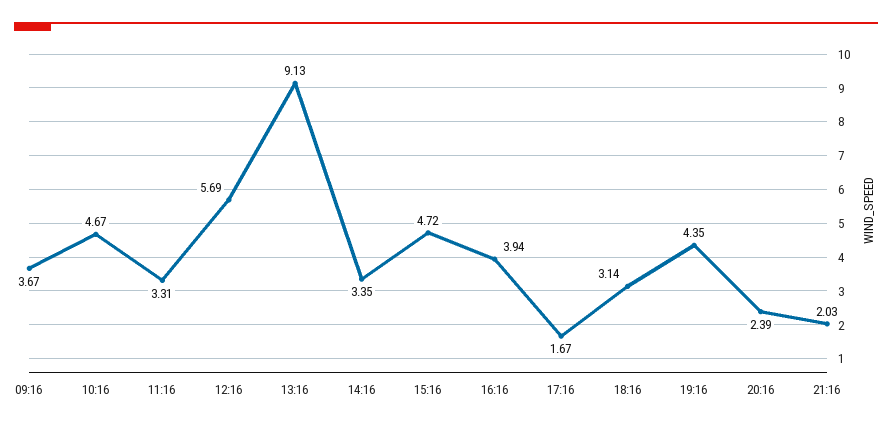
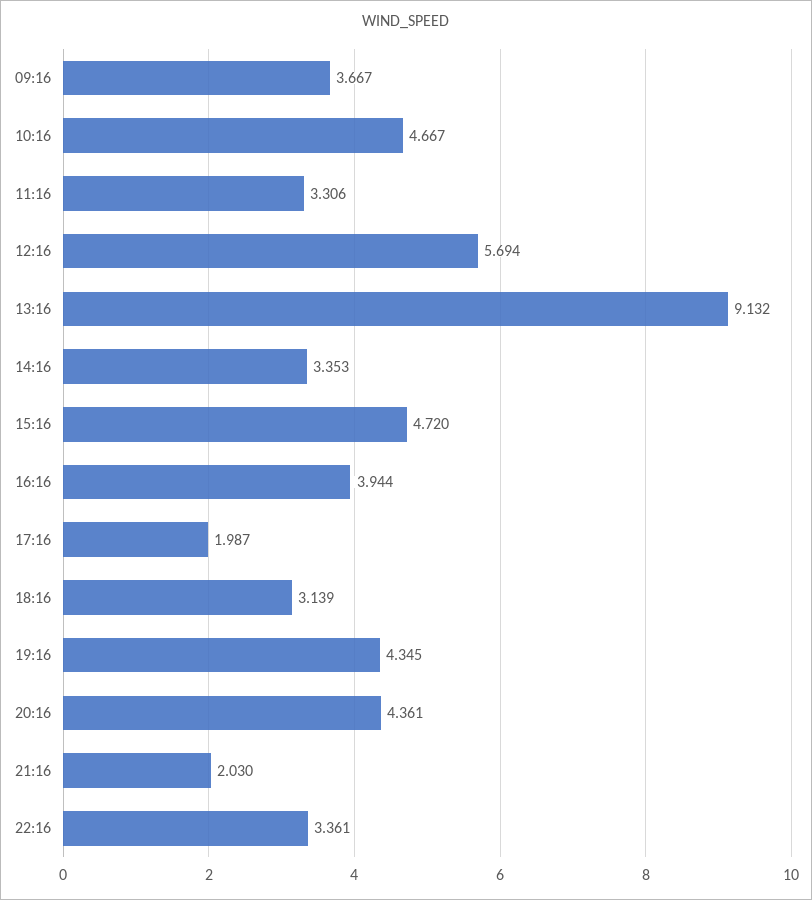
17:16: 1.67 -> 1.987
20:16: 2.39 -> 4.361
22:16: none -> 3.361

